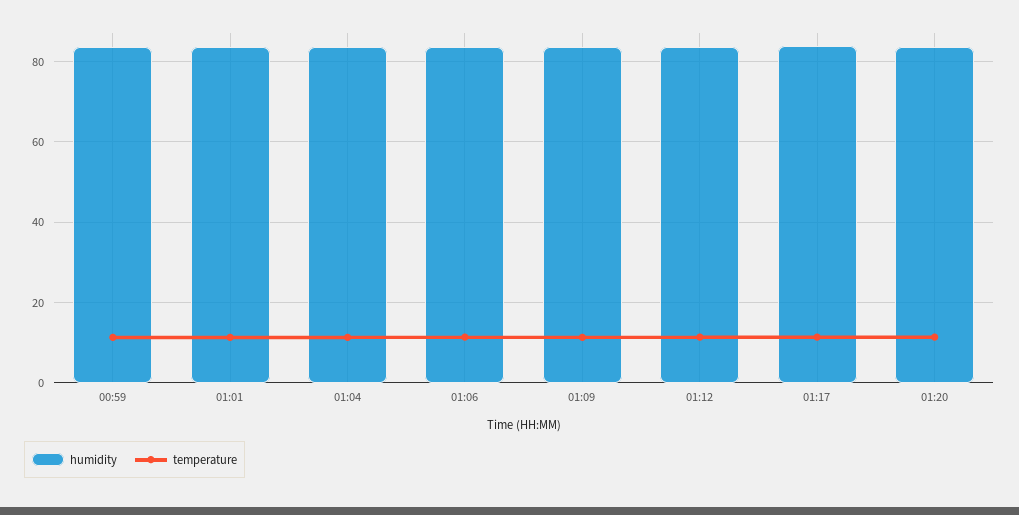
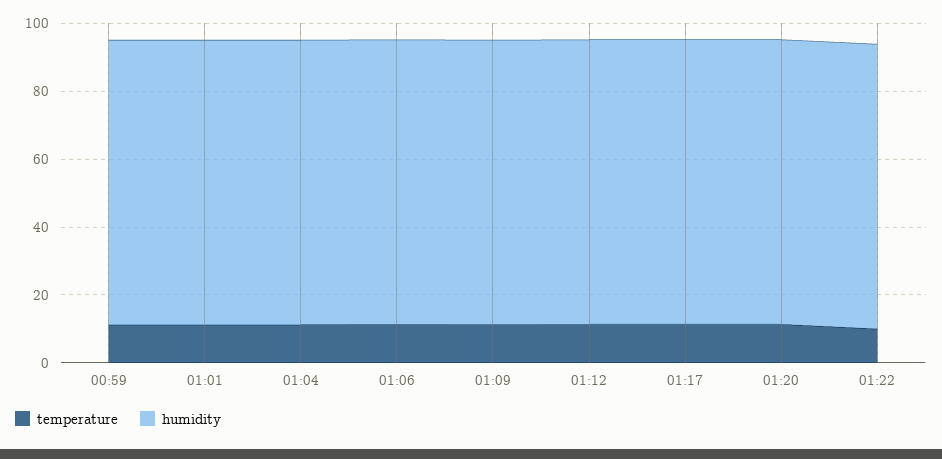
temperature, 01:22: none -> 10
humidity, 01:22: none -> 85

